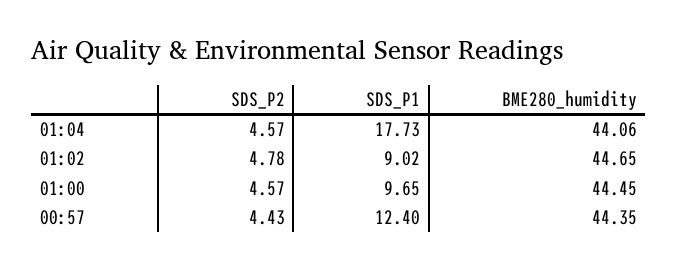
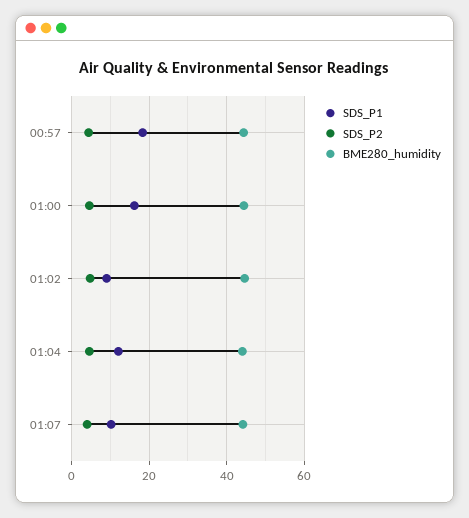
SDS_P1, 01:04: 17.73 -> 12
SDS_P1, 01:00: 9.65 -> 16
SDS_P1, 00:57: 12.4 -> 18
SDS_P1, 01:07: none -> 10
SDS_P2, 01:07: none -> 4
BME280_humidity, 01:07: none -> 44

